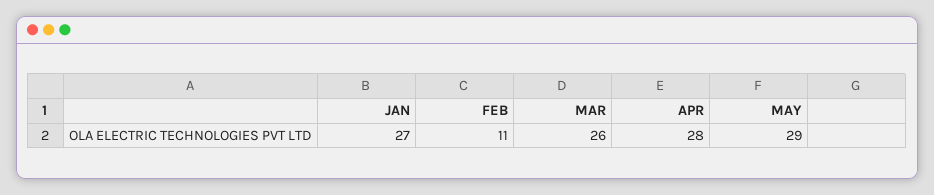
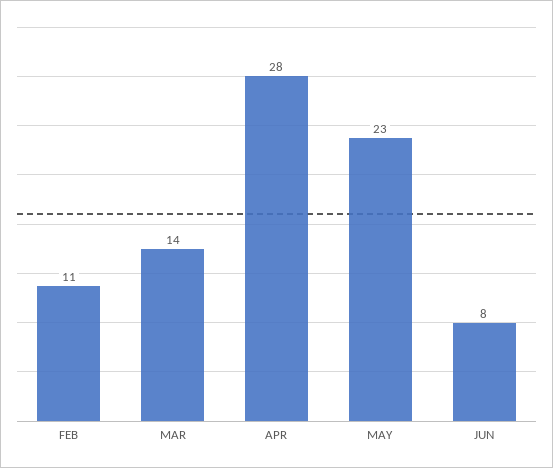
JAN: 27 -> none
MAR: 26 -> 14
MAY: 29 -> 23
JUN: none -> 8

